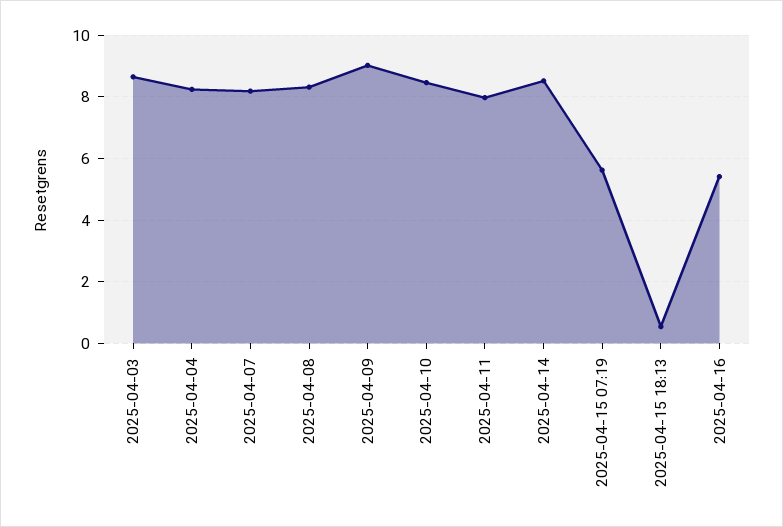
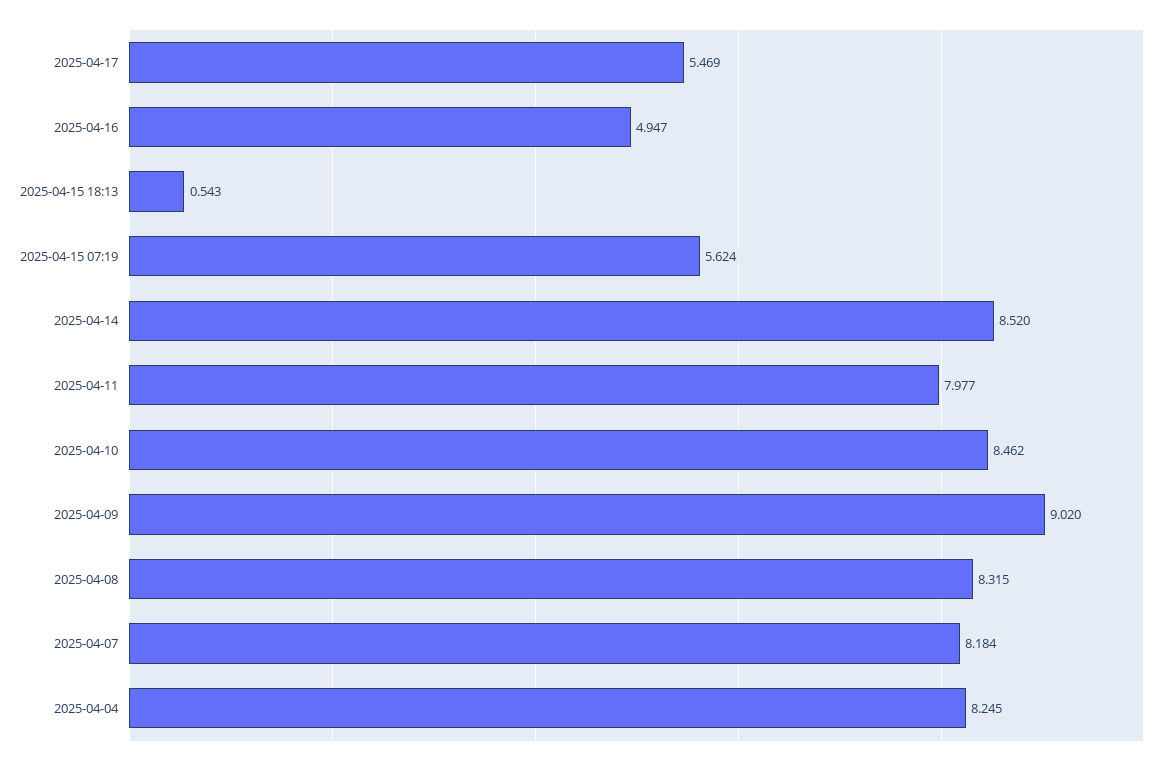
2025-04-03: 8.6 -> none
2025-04-16: 5.4 -> 4.947
2025-04-17: none -> 5.469

